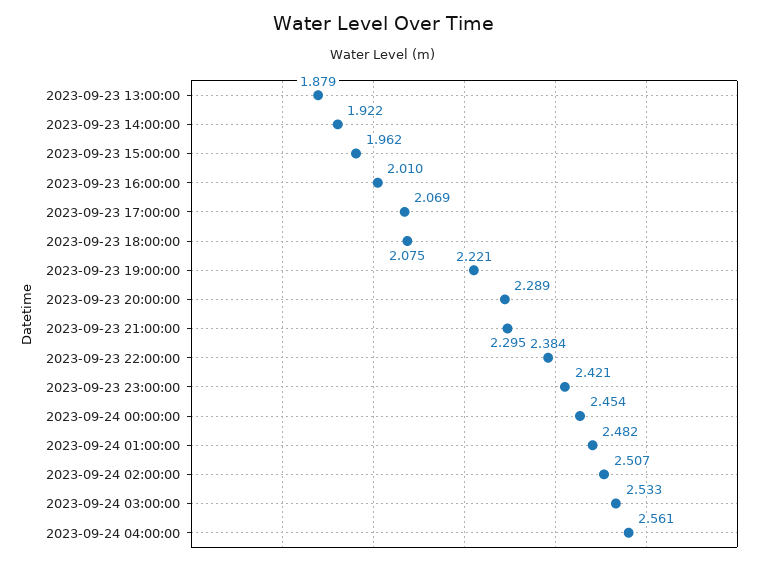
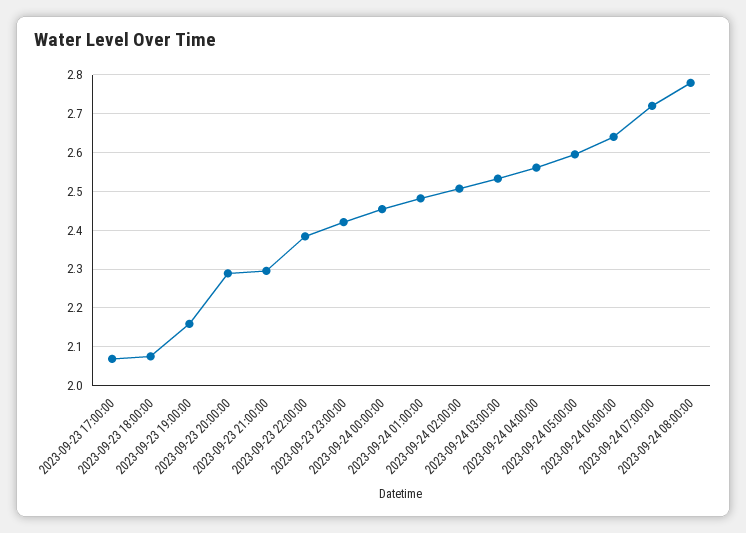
2023-09-23 13:00:00: 1.879 -> none
2023-09-23 14:00:00: 1.922 -> none
2023-09-23 15:00:00: 1.962 -> none
2023-09-23 16:00:00: 2.01 -> none
2023-09-23 19:00:00: 2.221 -> 2.16
2023-09-24 05:00:00: none -> 2.6
2023-09-24 06:00:00: none -> 2.64
2023-09-24 07:00:00: none -> 2.72
2023-09-24 08:00:00: none -> 2.78

